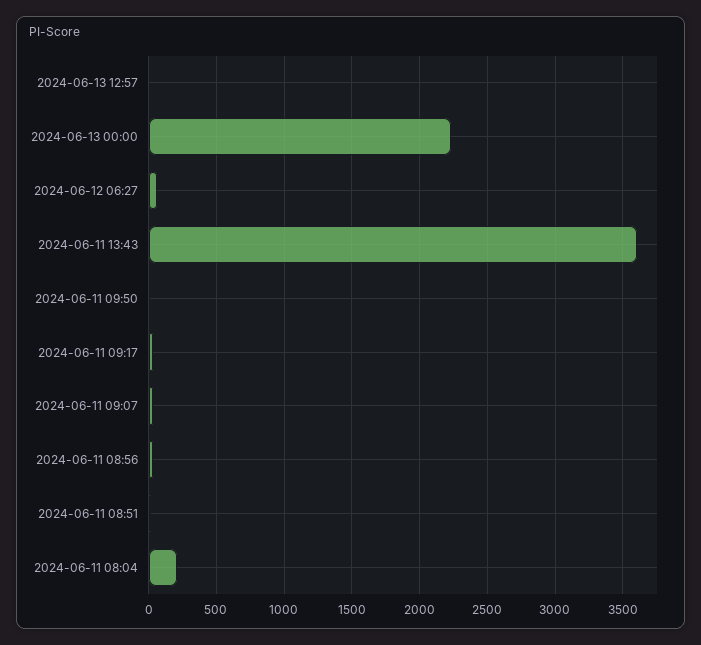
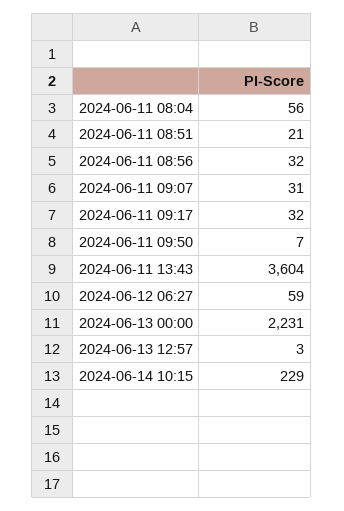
2024-06-11 08:04: 200 -> 56
2024-06-14 10:15: none -> 229

